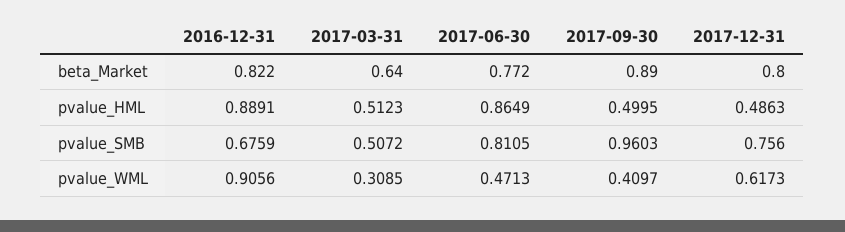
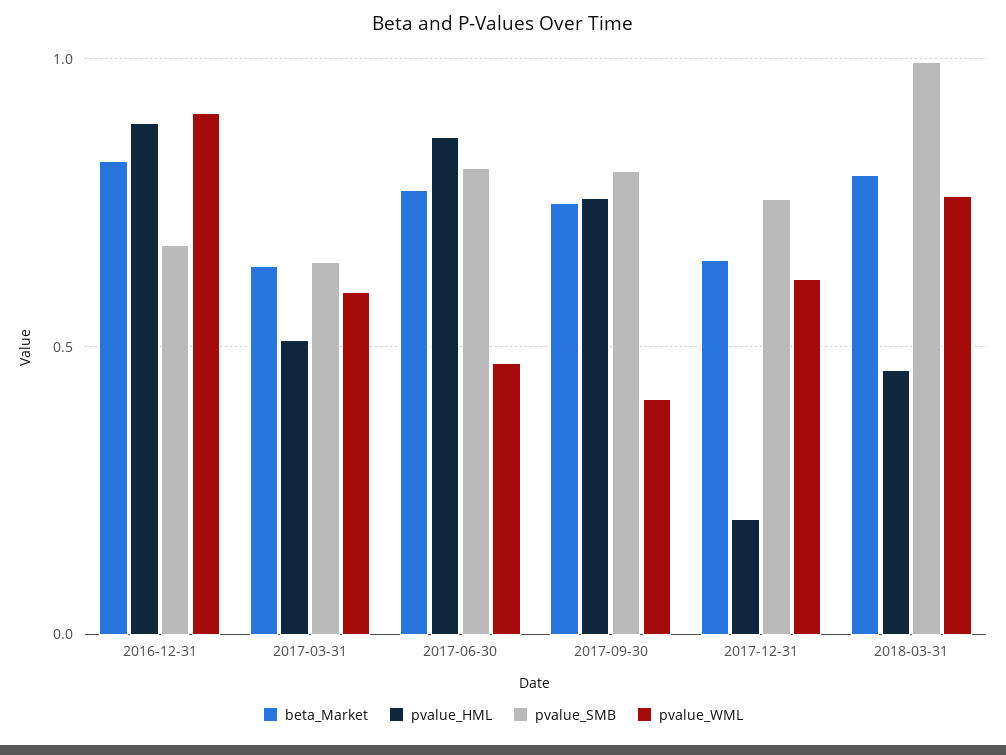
beta_Market, 2017-09-30: 0.89 -> 0.75
beta_Market, 2017-12-31: 0.8 -> 0.65
pvalue_HML, 2017-09-30: 0.4995 -> 0.75
pvalue_HML, 2017-12-31: 0.4863 -> 0.2
pvalue_SMB, 2017-03-31: 0.5072 -> 0.65
pvalue_SMB, 2017-09-30: 0.9603 -> 0.8
pvalue_WML, 2017-03-31: 0.3085 -> 0.6
beta_Market, 2018-03-31: none -> 0.8
pvalue_HML, 2018-03-31: none -> 0.45
pvalue_SMB, 2018-03-31: none -> 1
pvalue_WML, 2018-03-31: none -> 0.75

